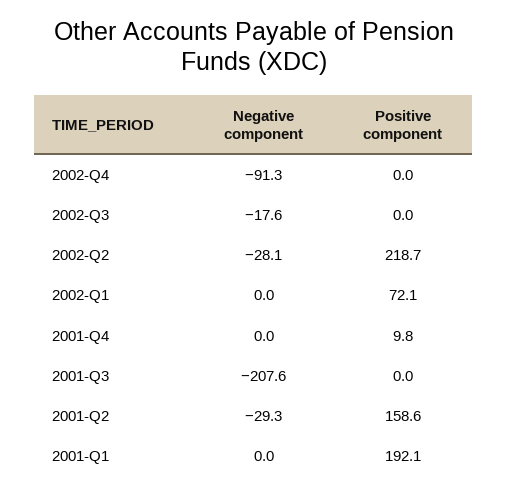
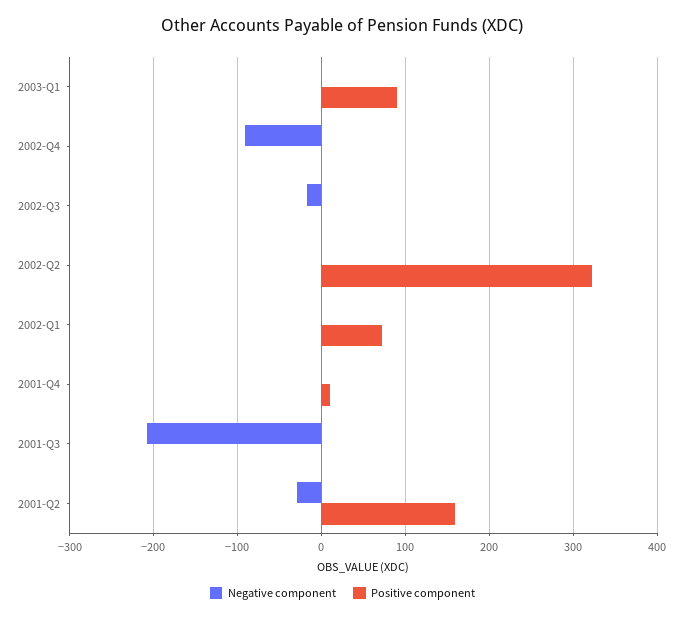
Negative component, 2002-Q2: -28.1 -> 0
Positive component, 2002-Q2: 218.7 -> 320
Negative component, 2001-Q1: 0 -> none
Positive component, 2001-Q1: 192.1 -> none
Negative component, 2003-Q1: none -> 0
Positive component, 2003-Q1: none -> 90

